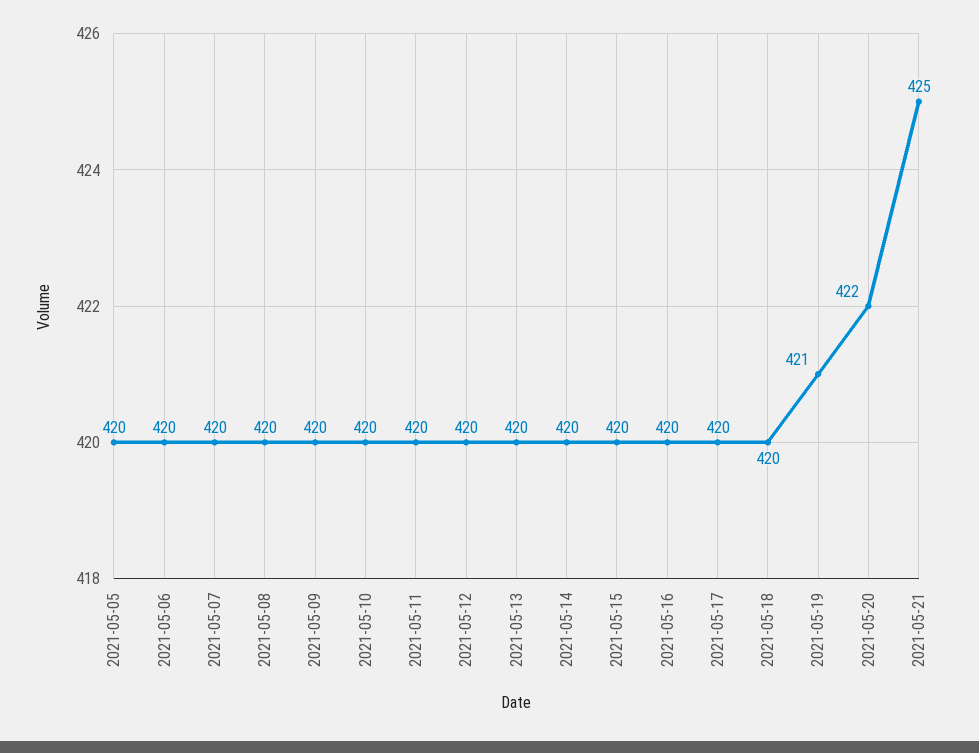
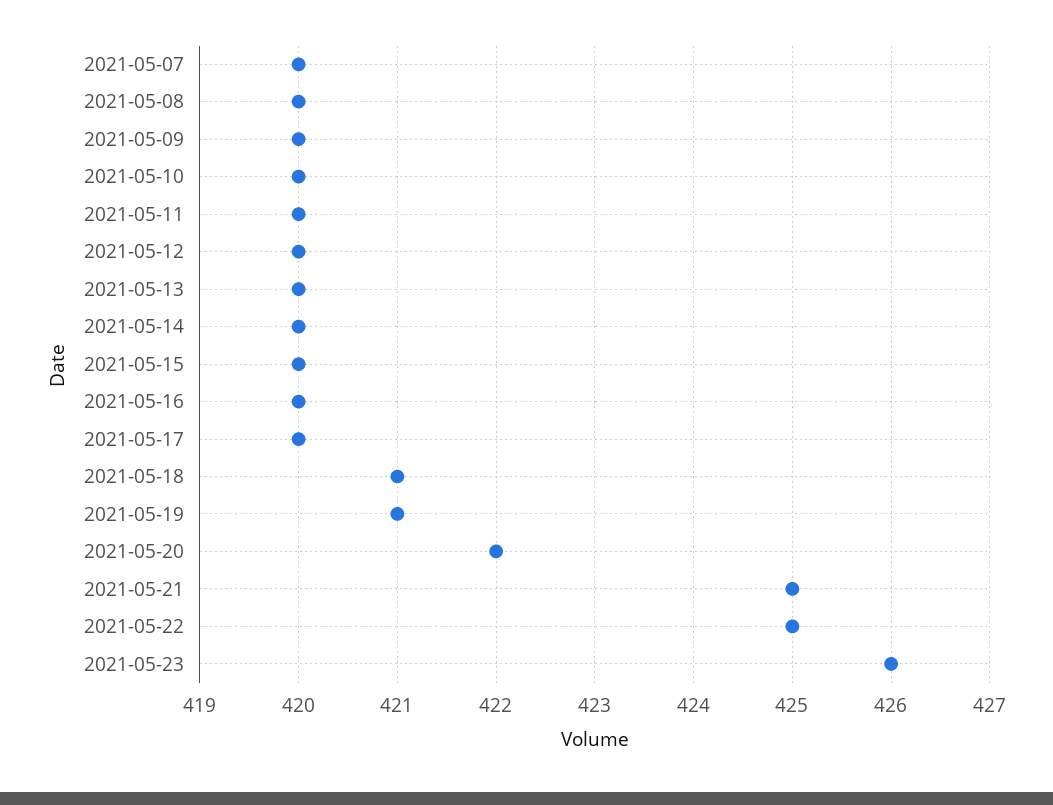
2021-05-05: 420 -> none
2021-05-06: 420 -> none
2021-05-18: 420 -> 421
2021-05-22: none -> 425
2021-05-23: none -> 426

